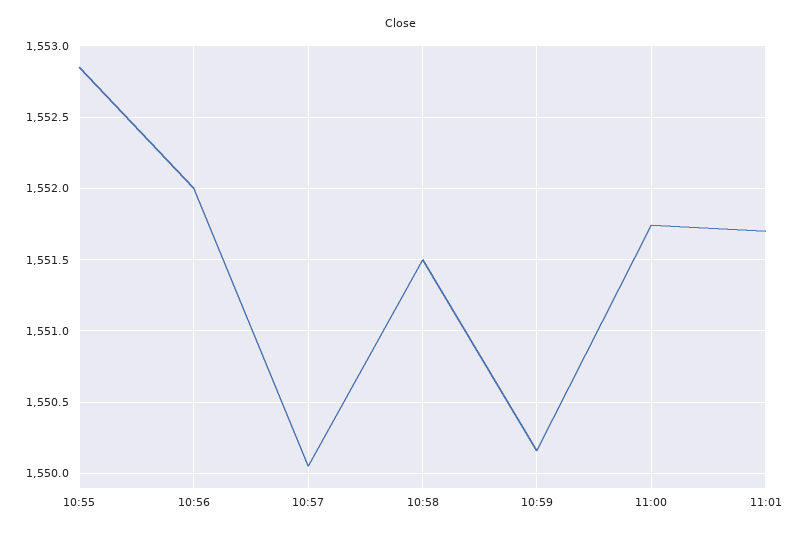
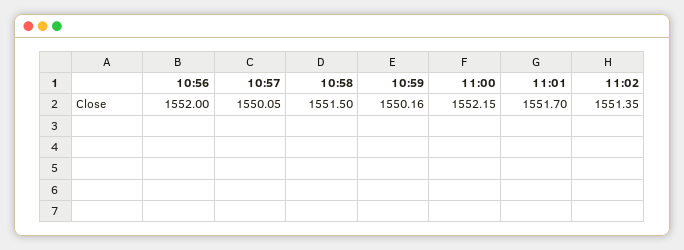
10:55: 1552.85 -> none
11:00: 1551.75 -> 1552.15
11:02: none -> 1551.35

